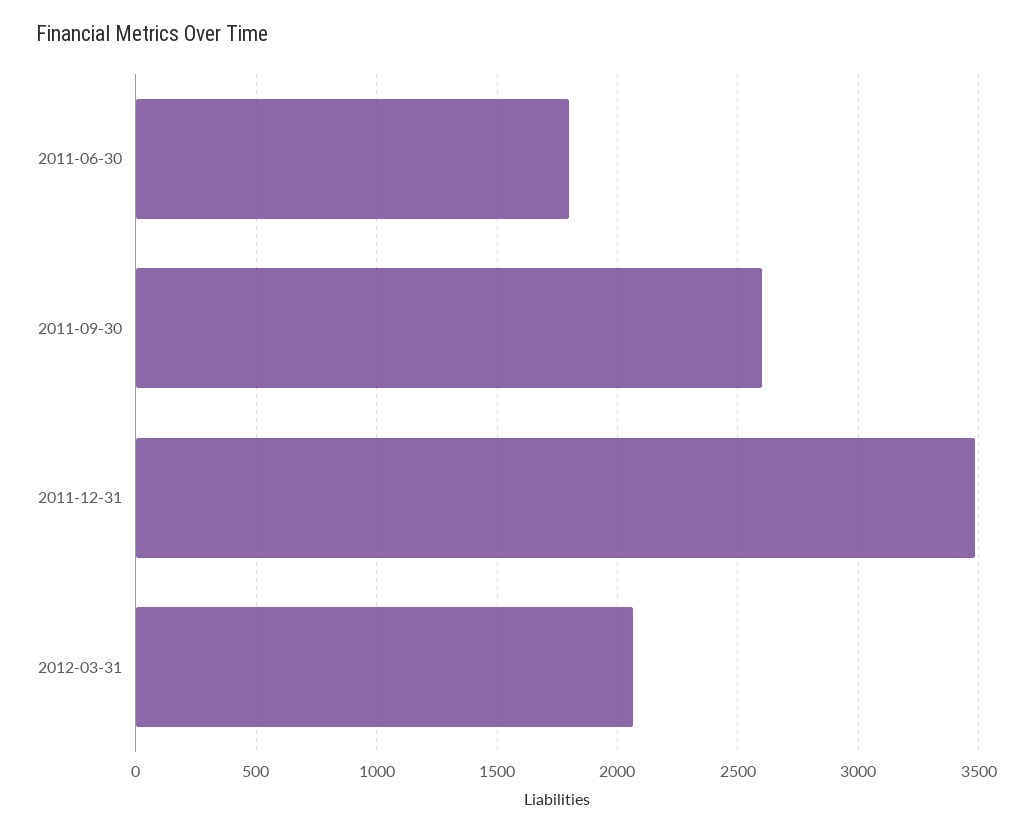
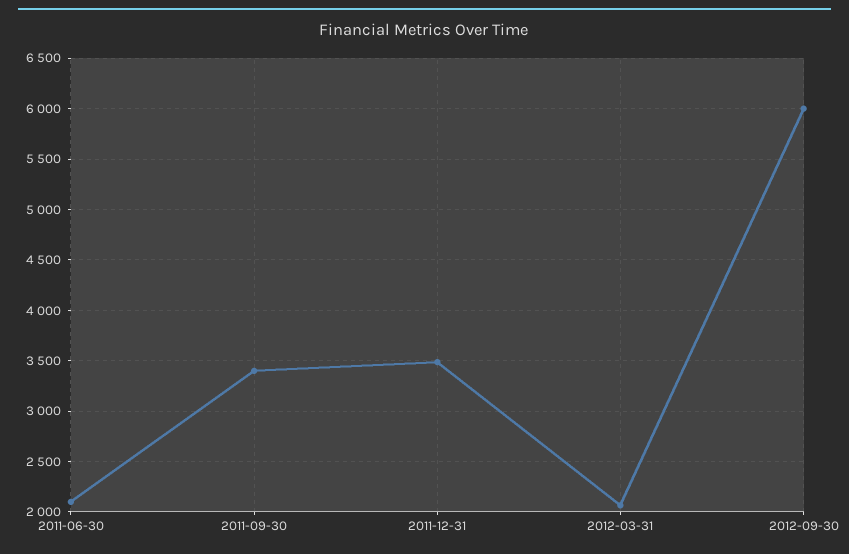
2011-06-30: 1800 -> 2100
2011-09-30: 2600 -> 3400
2012-09-30: none -> 6000

